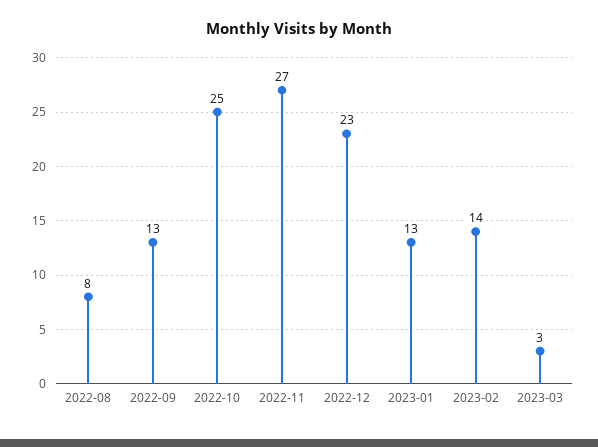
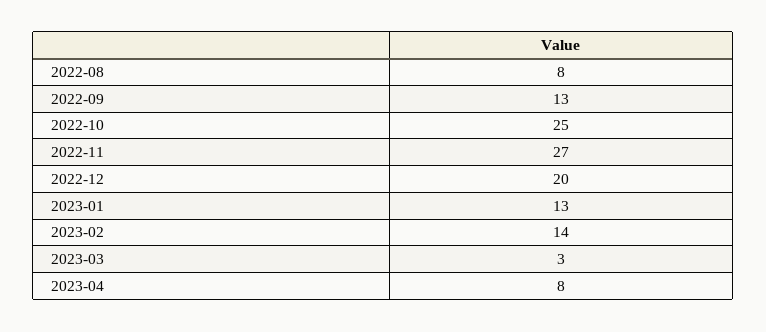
2022-12: 23 -> 20
2023-04: none -> 8

